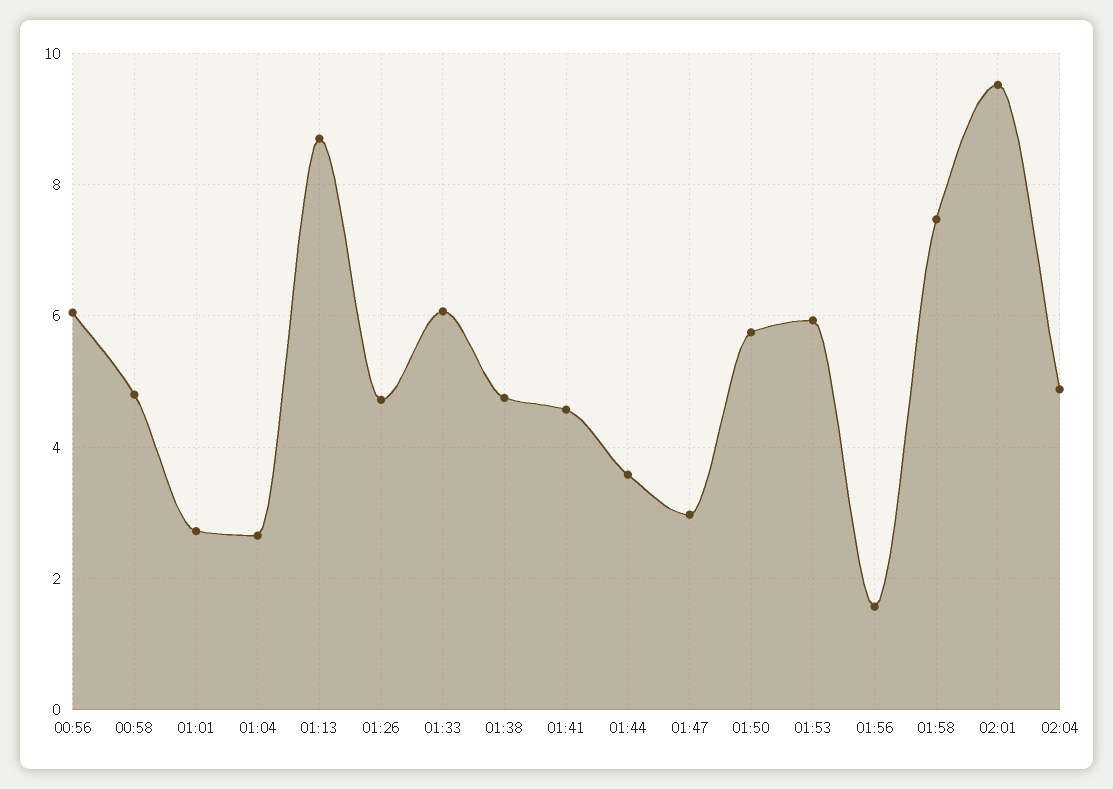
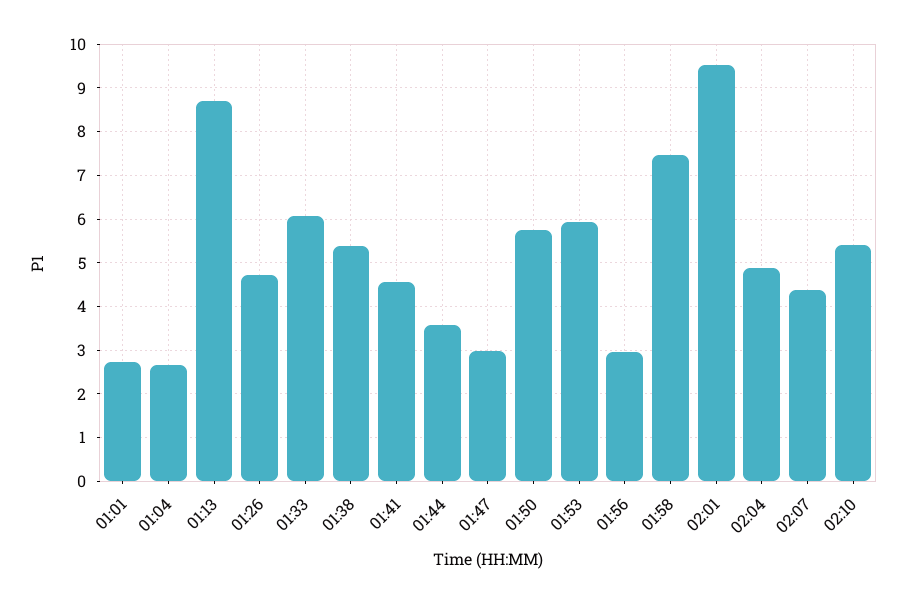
00:56: 6 -> none
00:58: 4.8 -> none
01:38: 4.8 -> 5.4
01:56: 1.6 -> 3
02:07: none -> 4.4
02:10: none -> 5.4

